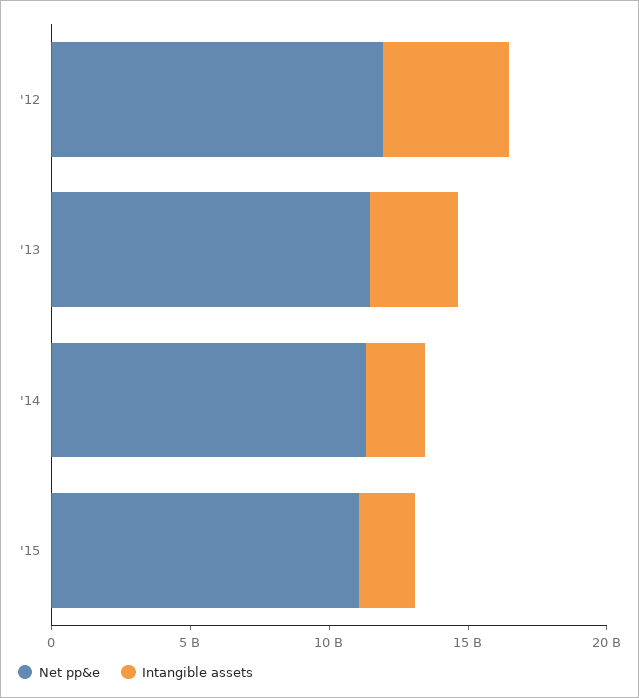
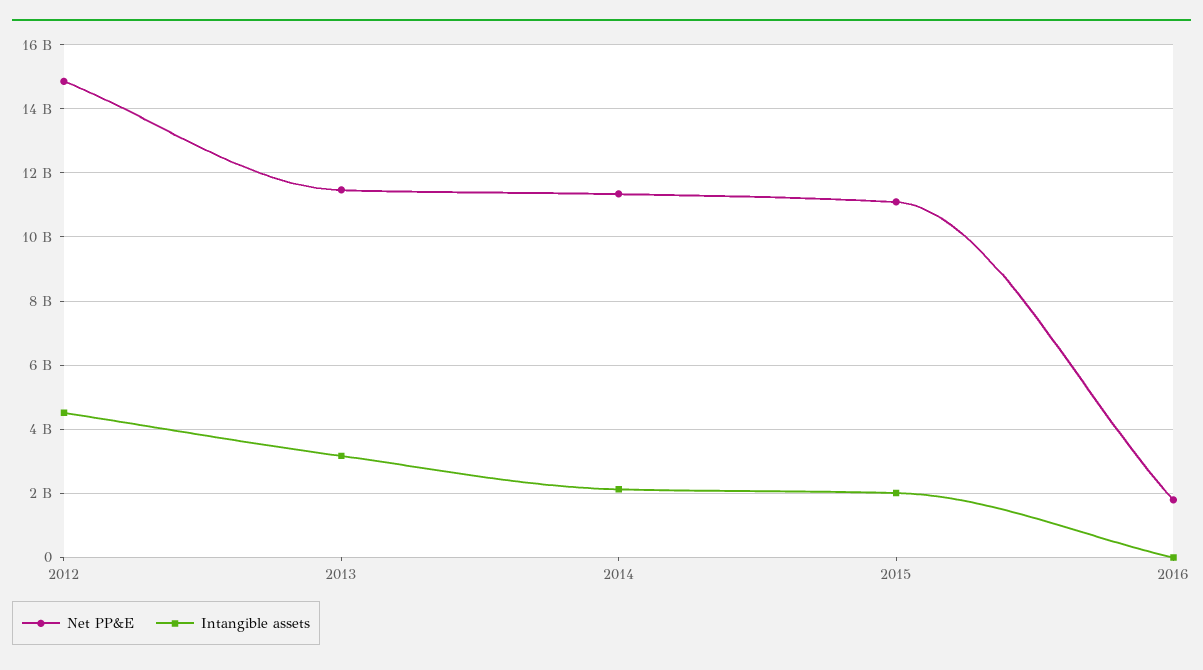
Net pp&e, '12: 12000000000 -> 14800000000
Net pp&e, 2016: none -> 1800000000
Intangible assets, 2016: none -> 0

